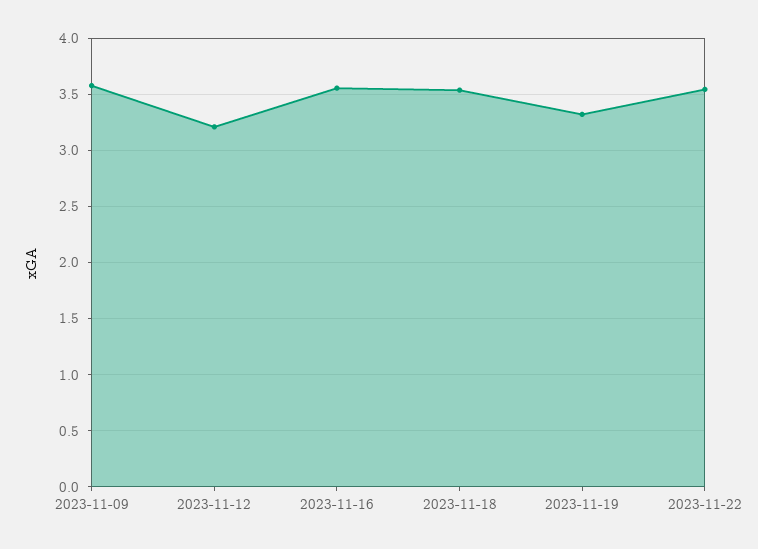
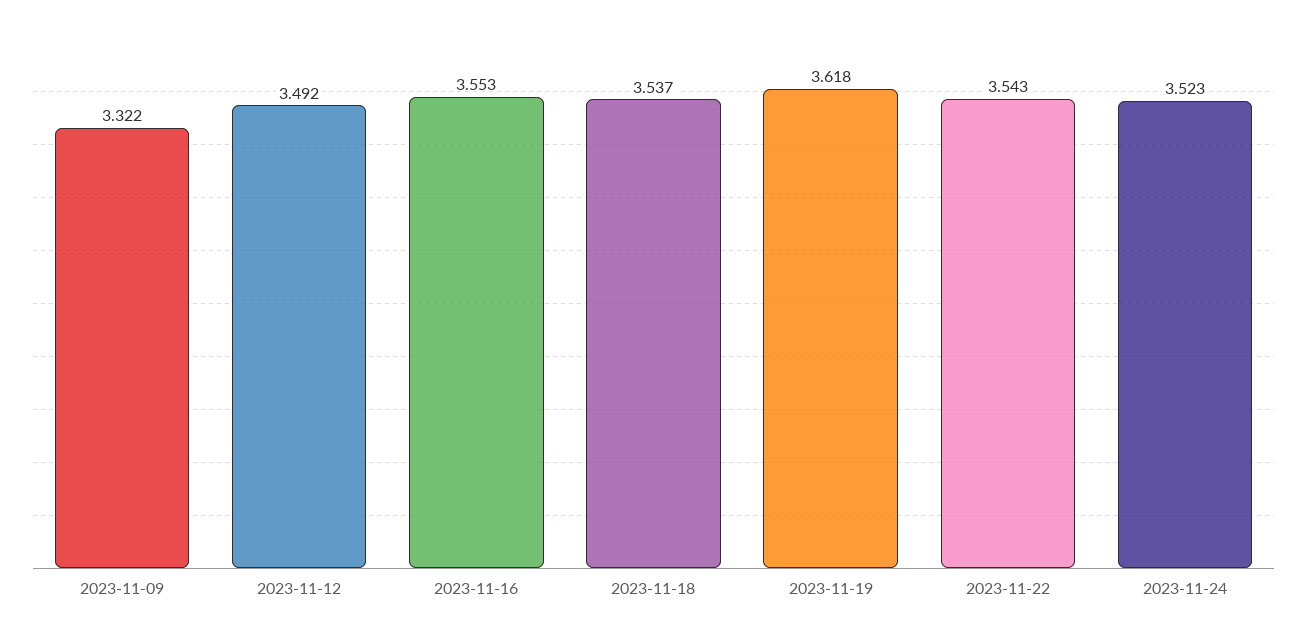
2023-11-09: 3.6 -> 3.322
2023-11-12: 3.2 -> 3.492
2023-11-19: 3.3 -> 3.618
2023-11-24: none -> 3.523

